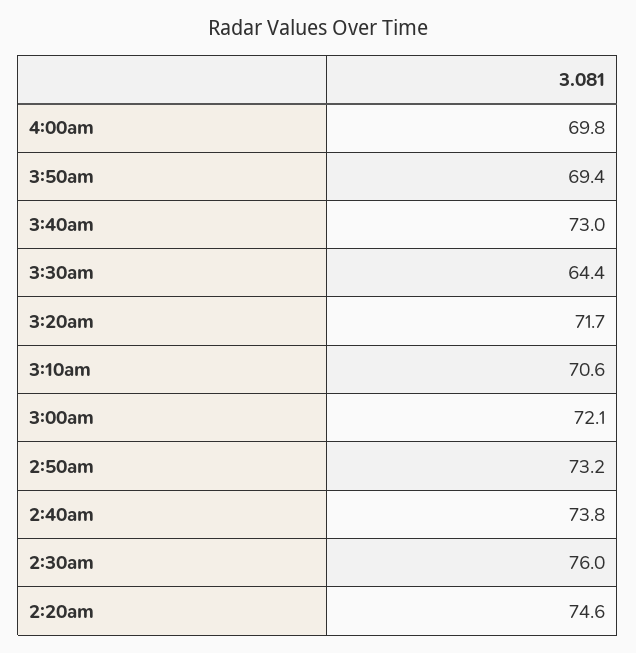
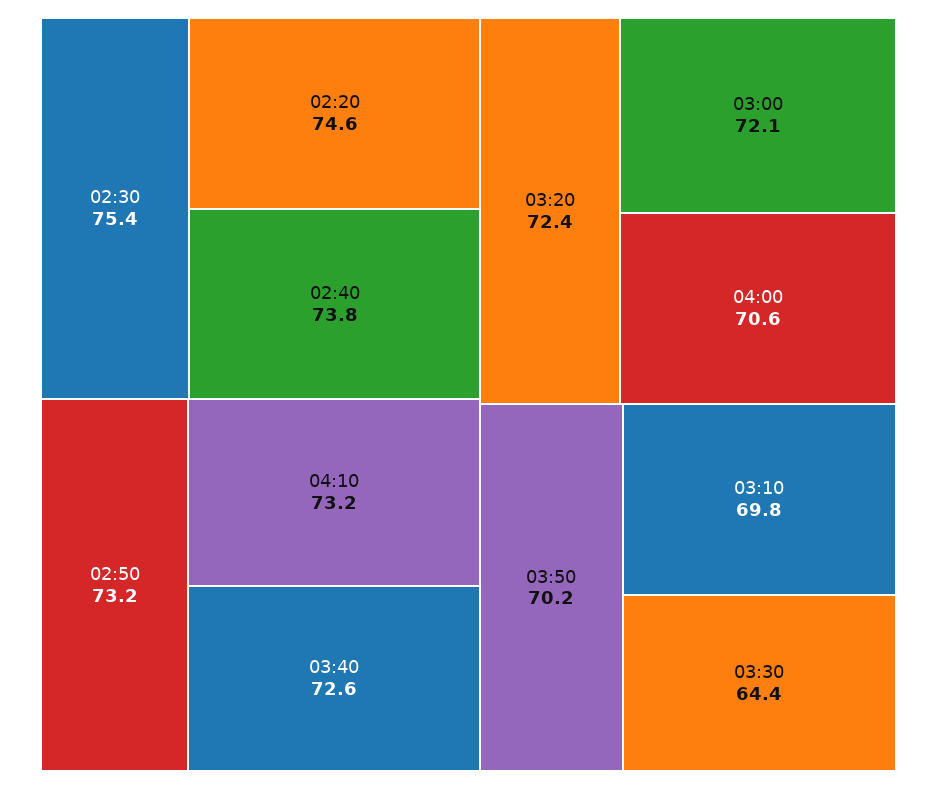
4:00am: 69.8 -> 70.6
3:50am: 69.4 -> 70.2
3:40am: 73 -> 72.6
3:20am: 71.7 -> 72.4
3:10am: 70.6 -> 69.8
2:30am: 76 -> 75.4
04:10: none -> 73.2

